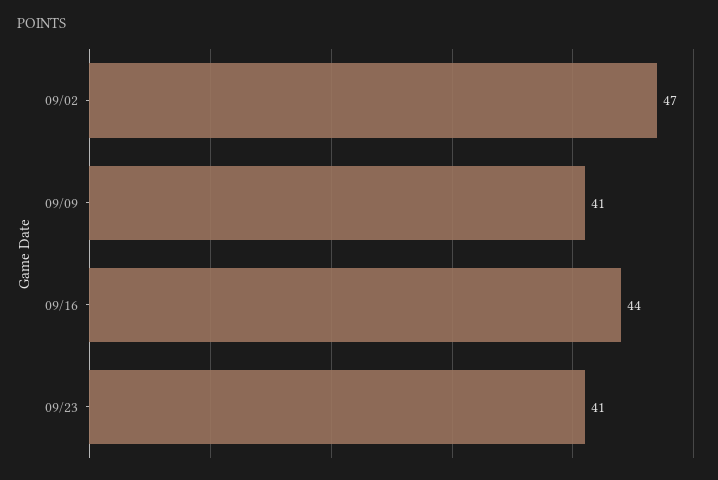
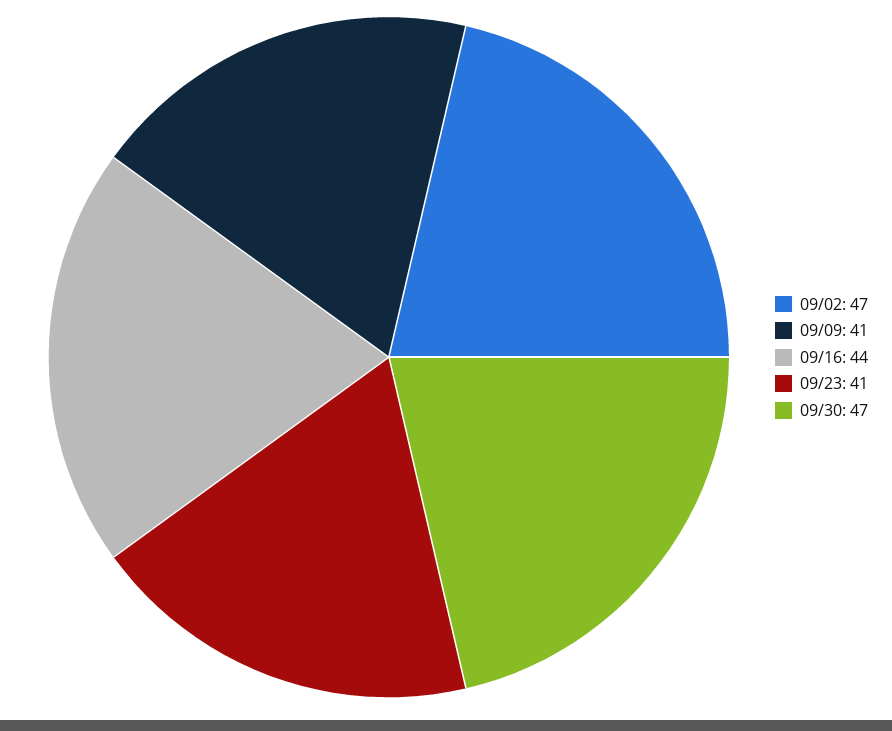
09/30: none -> 47

